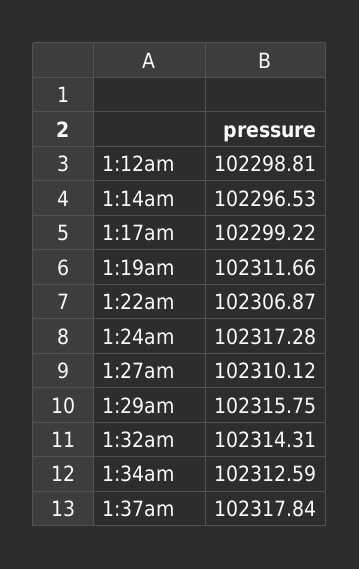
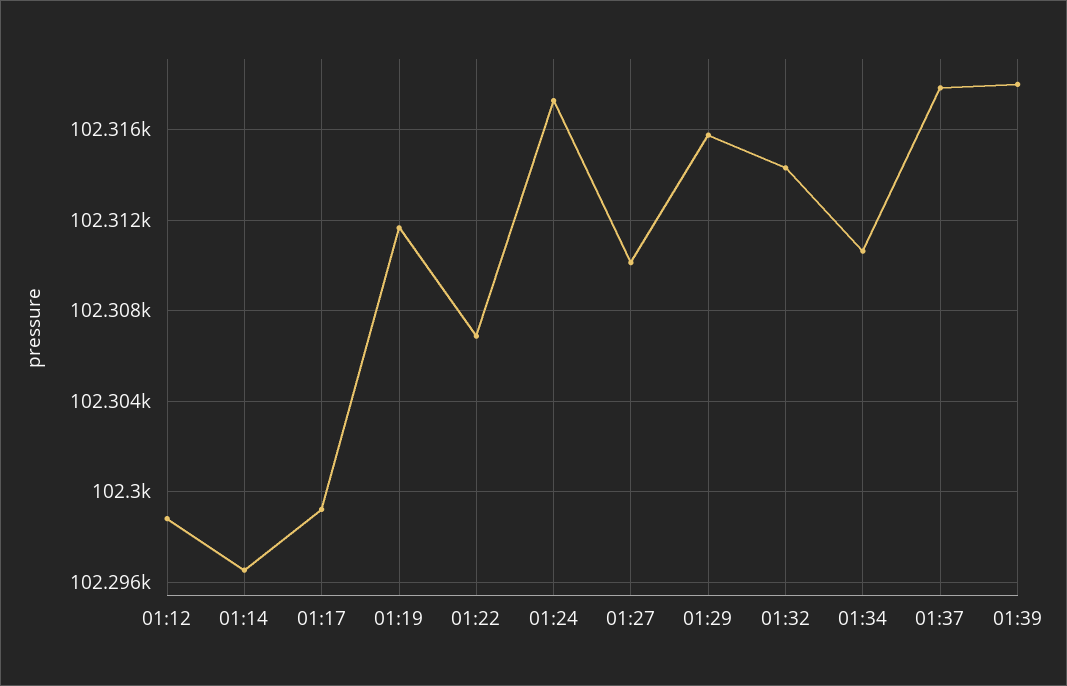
1:34am: 102312.59 -> 102310.5
01:39: none -> 102318

